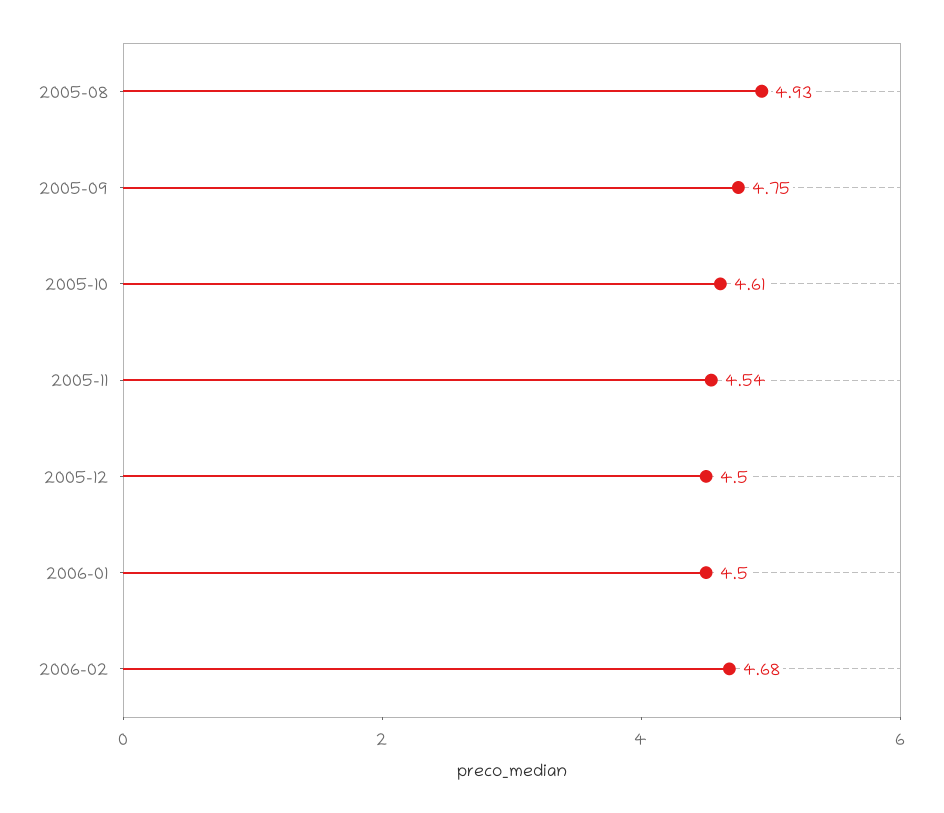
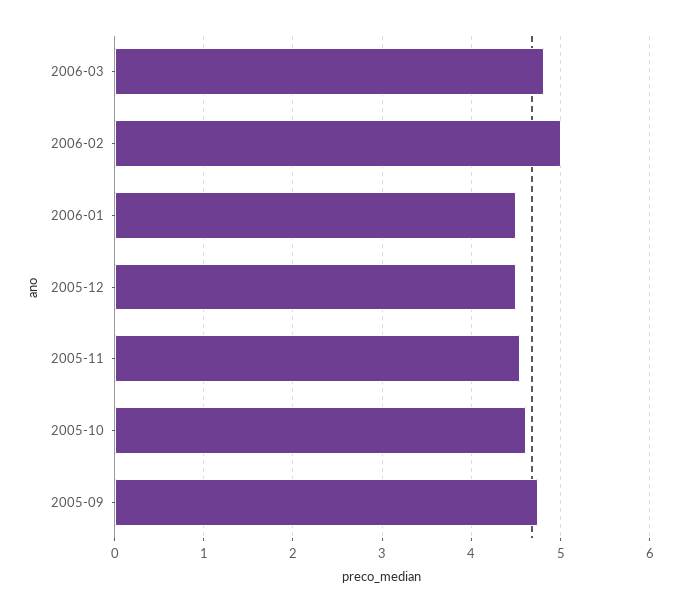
2005-08: 4.93 -> none
2006-02: 4.68 -> 5
2006-03: none -> 4.8

